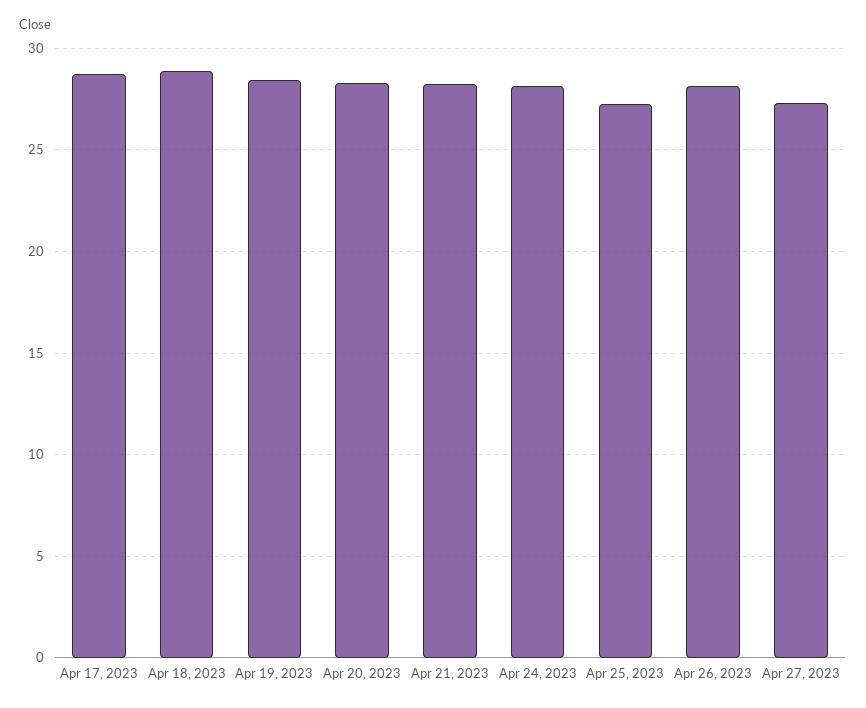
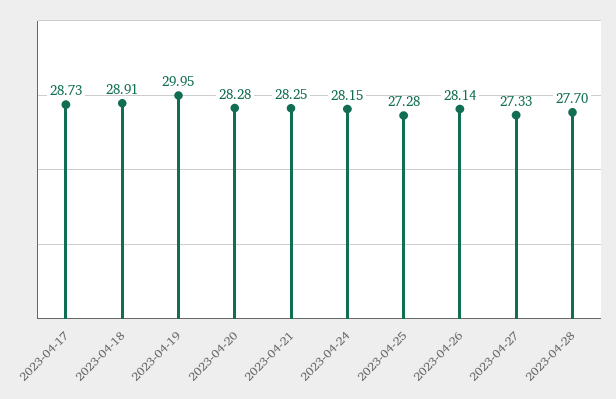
Apr 19, 2023: 28.5 -> 29.95
2023-04-28: none -> 27.7

